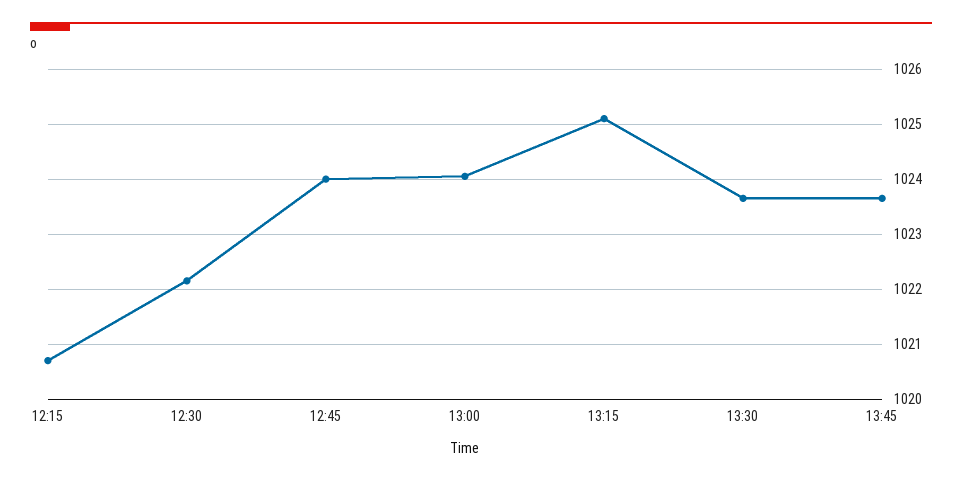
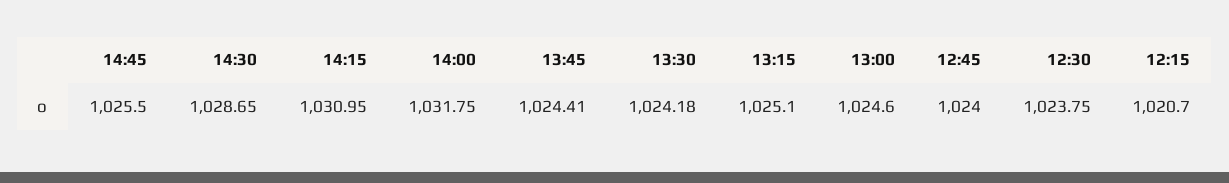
12:30: 1022.2 -> 1023.75
13:00: 1024 -> 1024.6
13:30: 1023.6 -> 1024.18
13:45: 1023.6 -> 1024.41
14:45: none -> 1025.5
14:30: none -> 1028.65
14:15: none -> 1030.95
14:00: none -> 1031.75

